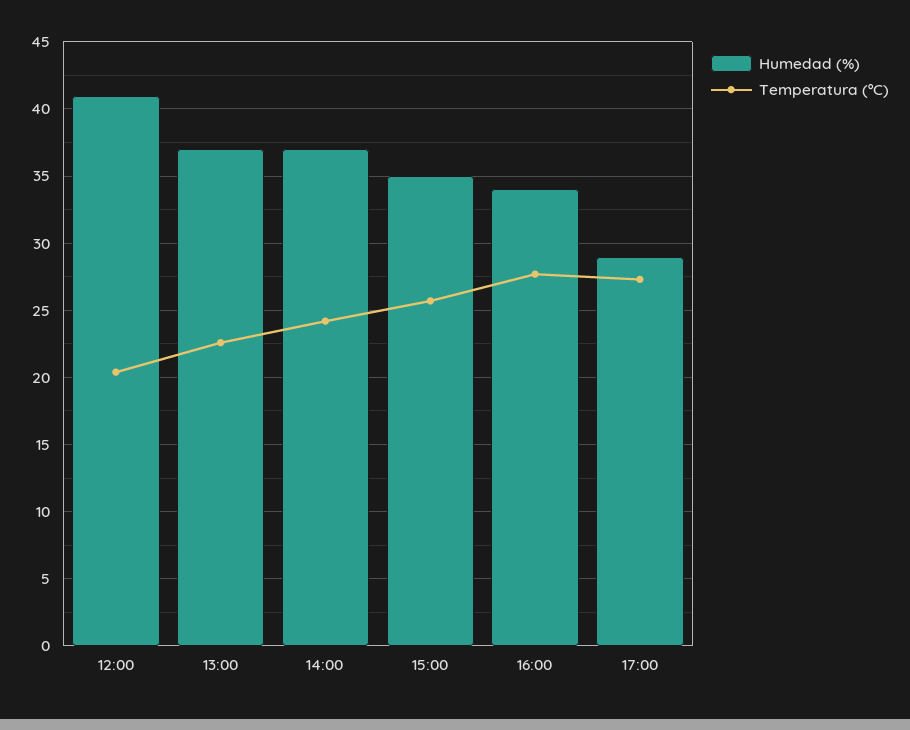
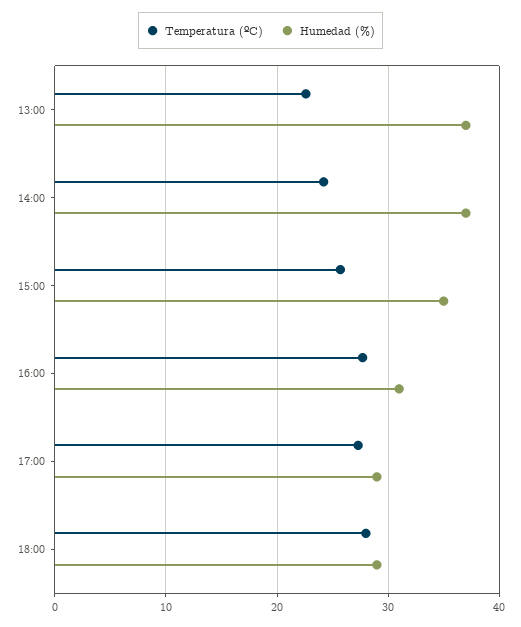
Humedad (%), 12:00: 41 -> none
Temperatura (ºC), 12:00: 20.5 -> none
Humedad (%), 16:00: 34 -> 31
Temperatura (ºC), 18:00: none -> 28
Humedad (%), 18:00: none -> 29

